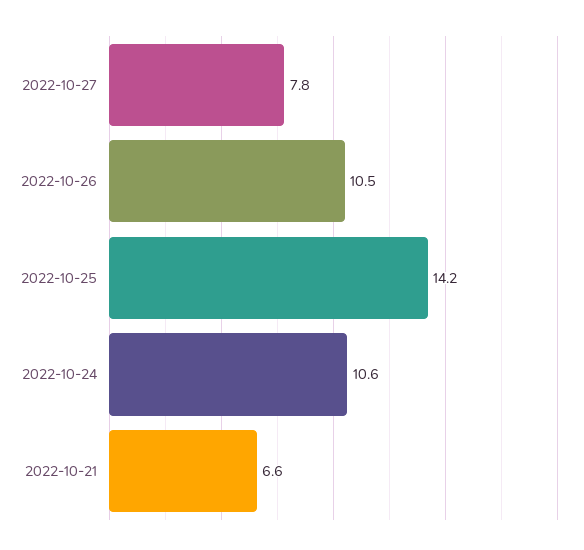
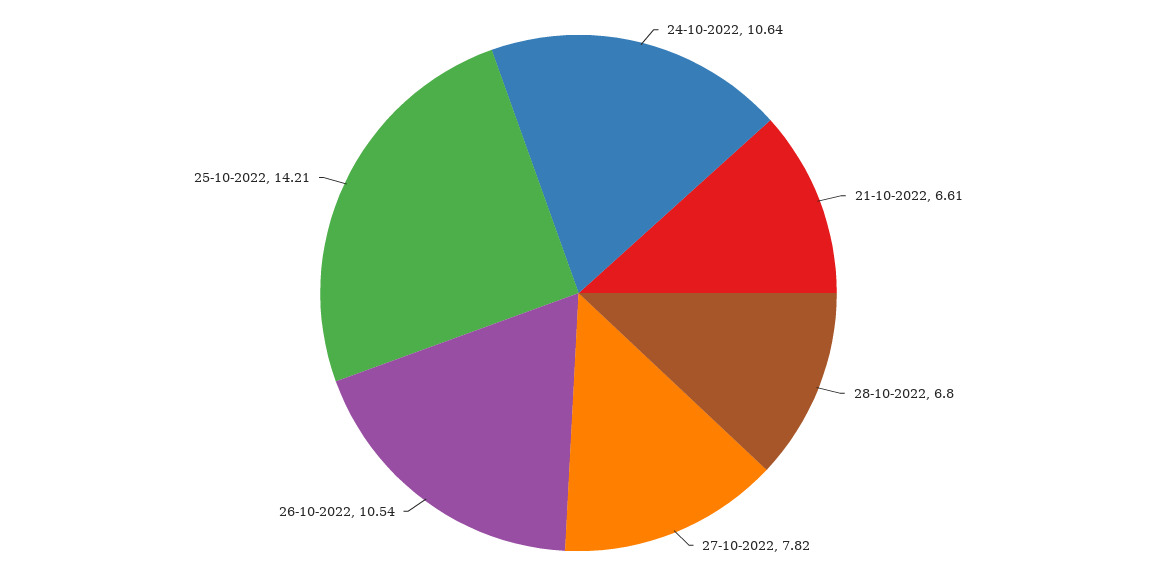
28-10-2022: none -> 6.8

